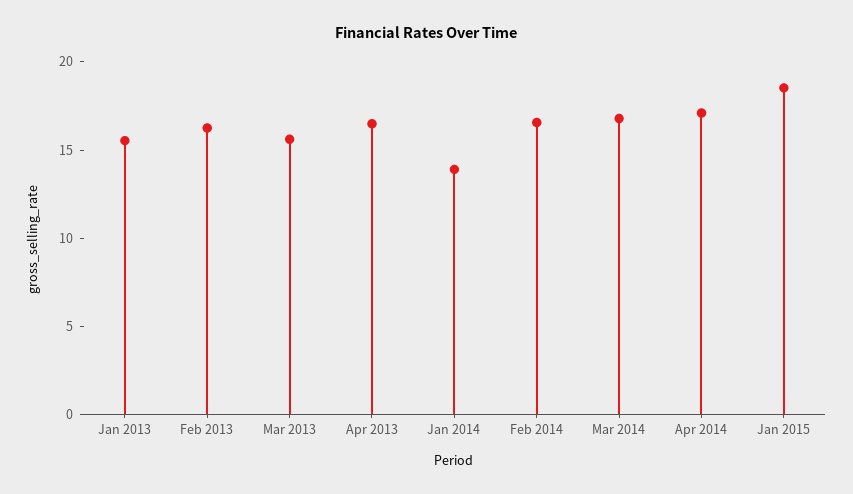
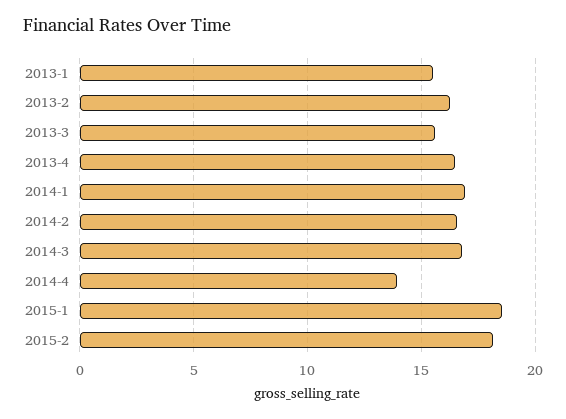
Jan 2014: 14 -> 17
Apr 2014: 17 -> 14
2015-2: none -> 18

